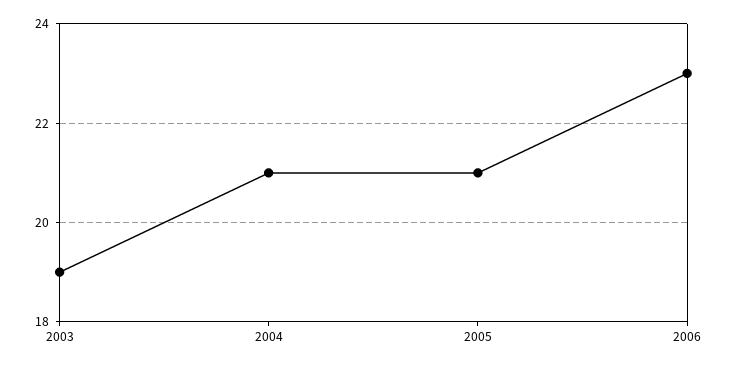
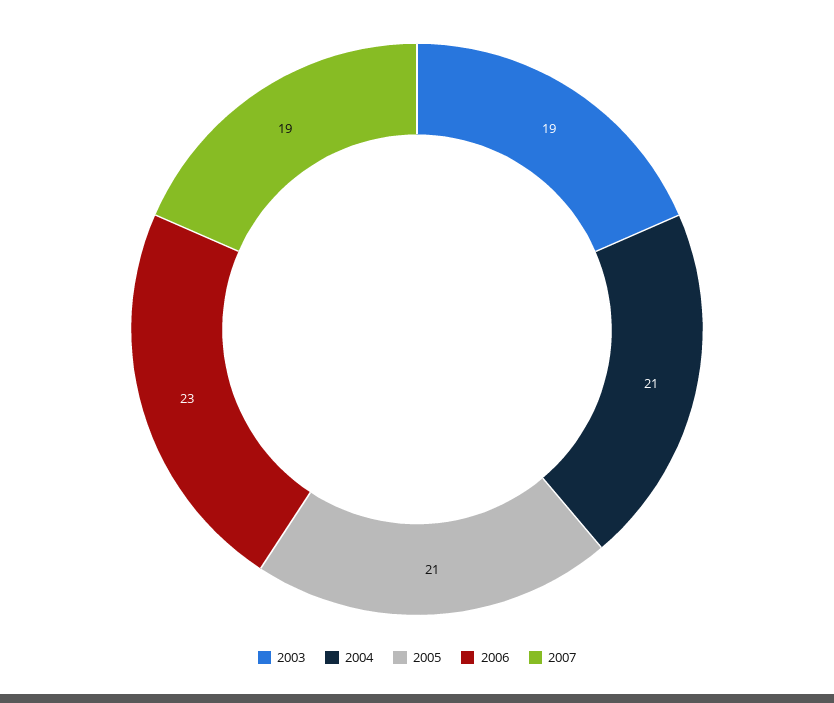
2007: none -> 19

